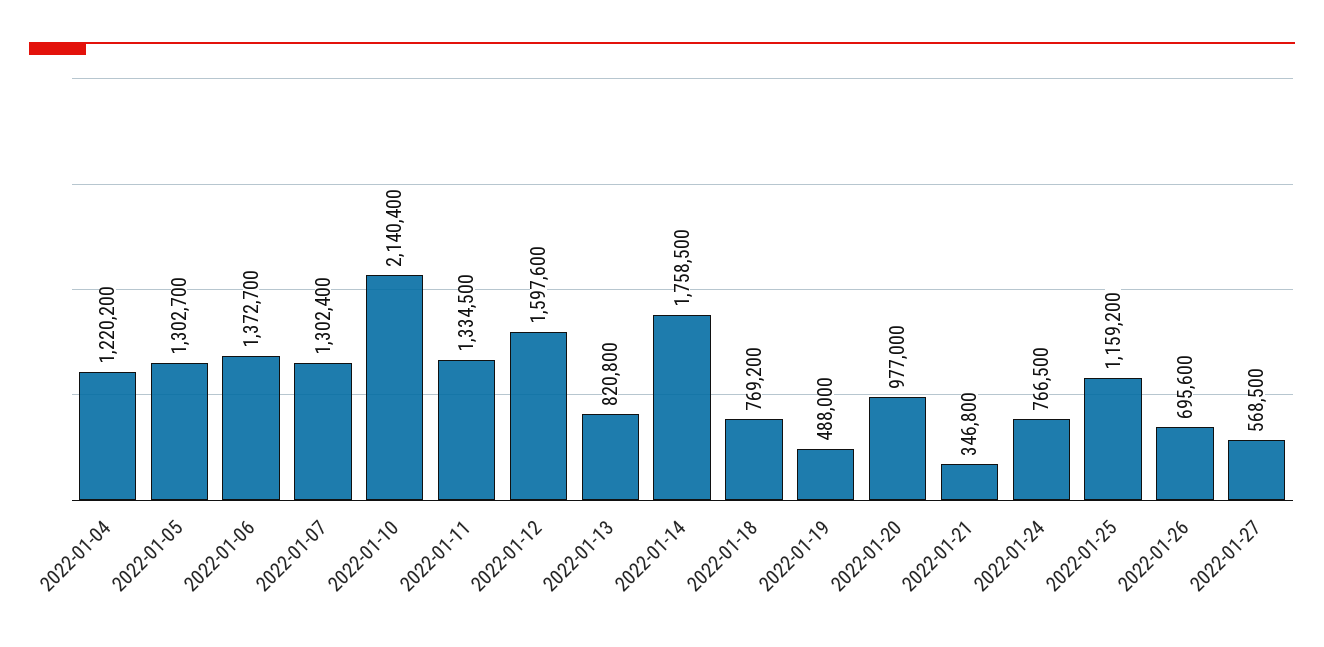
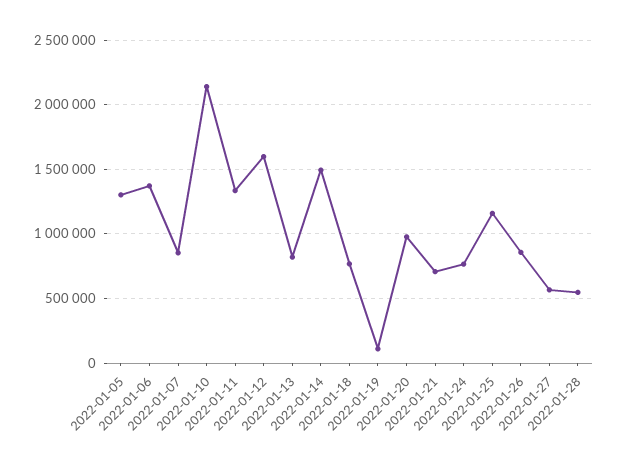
2022-01-04: 1220200 -> none
2022-01-07: 1302400 -> 850000
2022-01-14: 1758500 -> 1500000
2022-01-19: 488000 -> 100000
2022-01-21: 346800 -> 700000
2022-01-26: 695600 -> 850000
2022-01-28: none -> 550000

